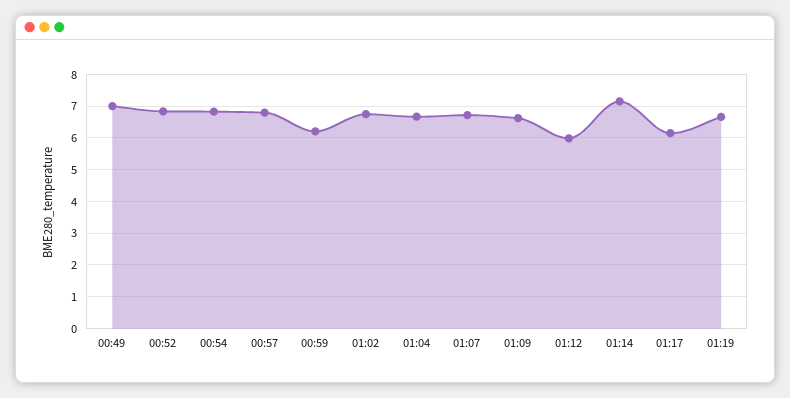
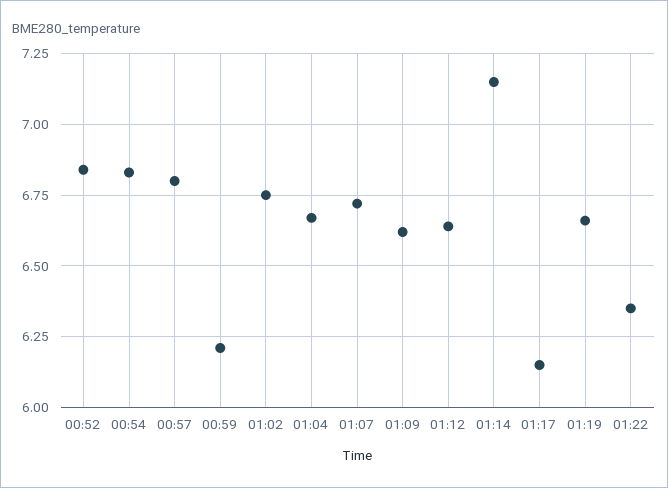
00:49: 7 -> none
01:12: 6 -> 6.65
01:22: none -> 6.35

